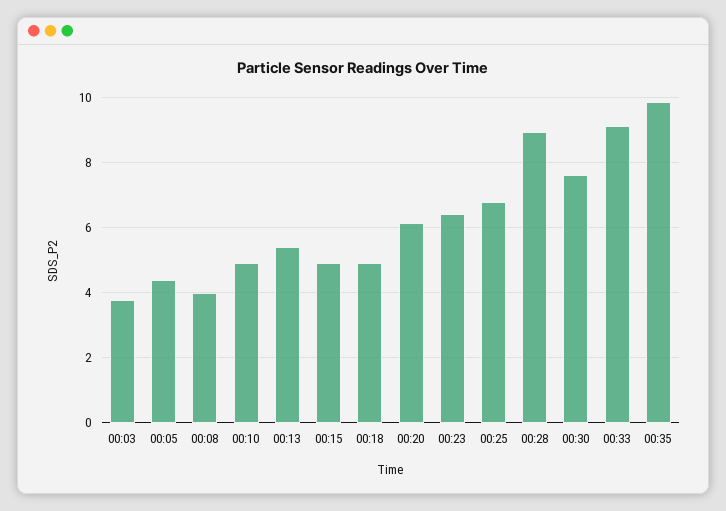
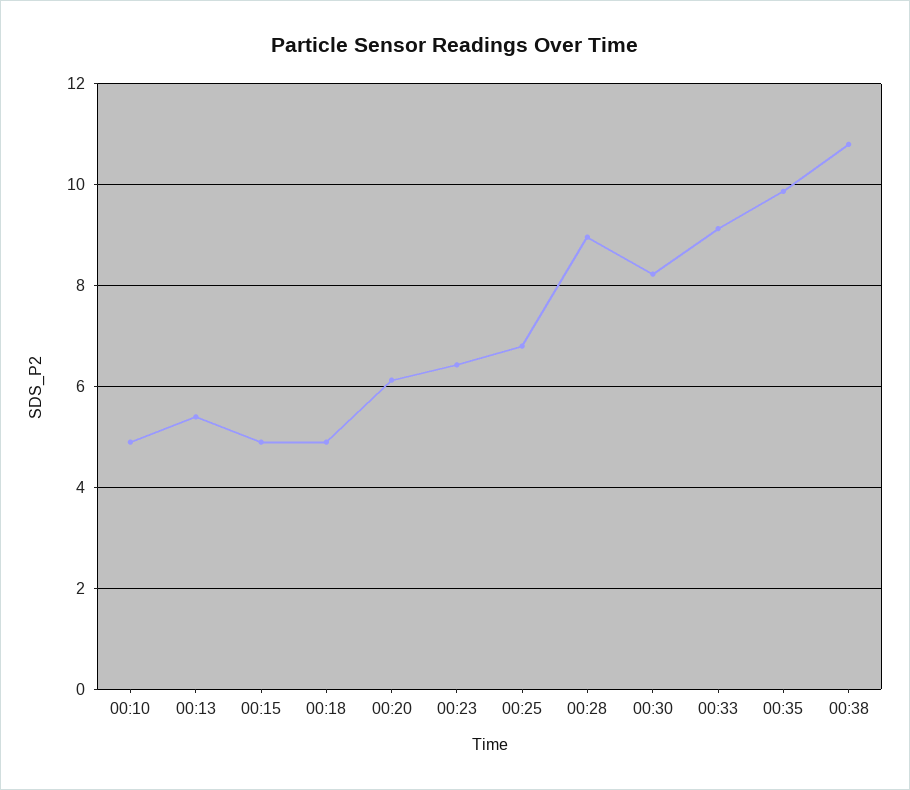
00:03: 3.8 -> none
00:05: 4.4 -> none
00:08: 4 -> none
00:30: 7.6 -> 8.2
00:38: none -> 10.8

